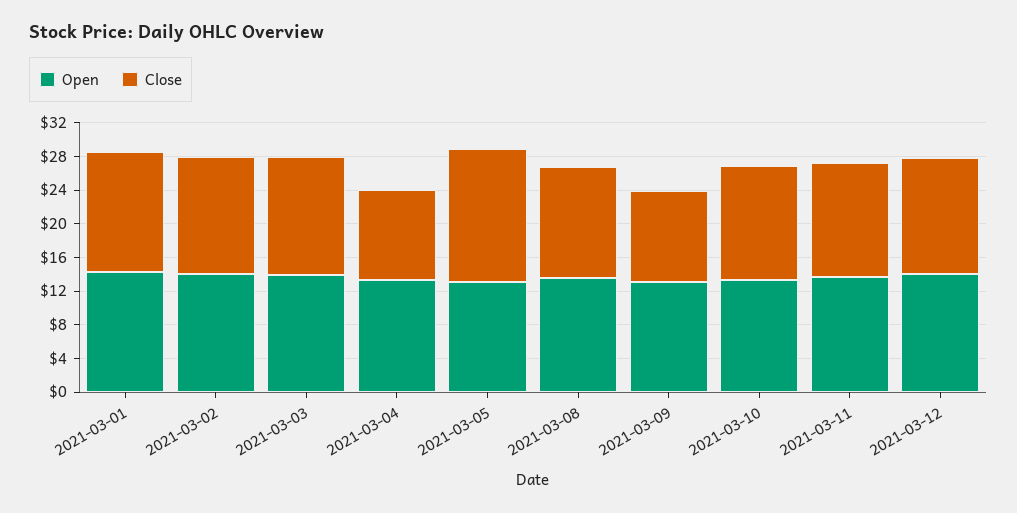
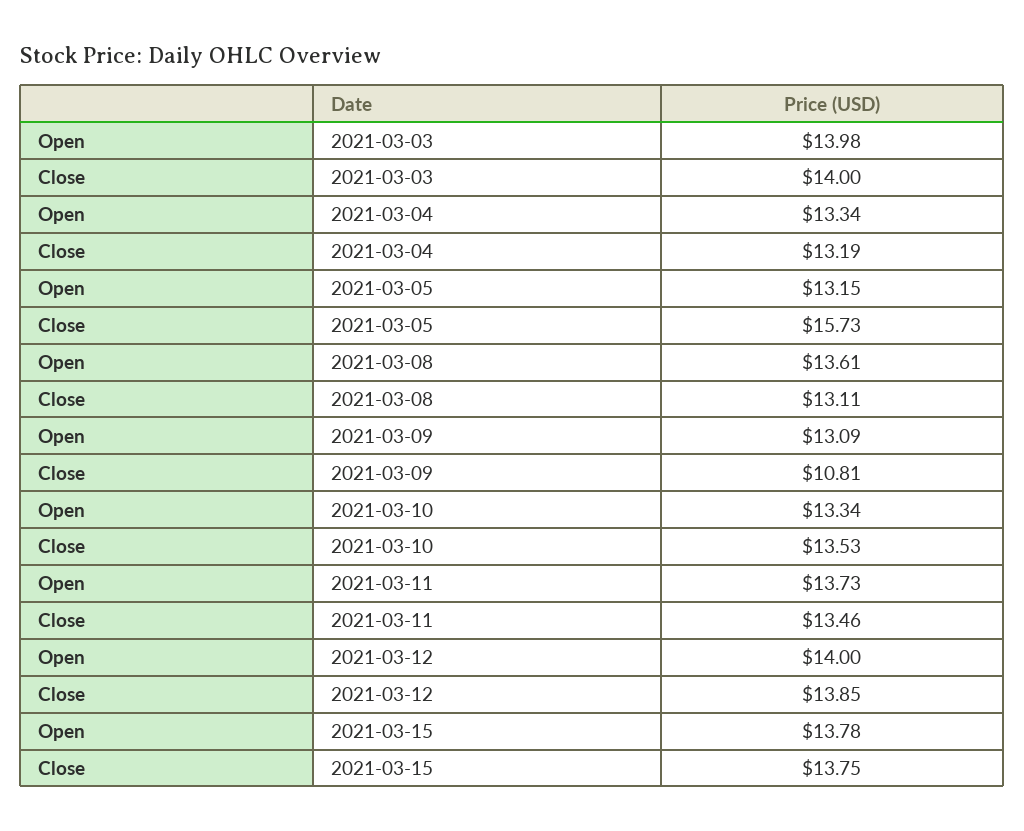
Open, 2021-03-01: 14 -> none
Close, 2021-03-01: 14 -> none
Open, 2021-03-02: 14 -> none
Close, 2021-03-02: 14 -> none
Close, 2021-03-04: 11 -> 13.19
Open, 2021-03-15: none -> 13.78
Close, 2021-03-15: none -> 13.75

